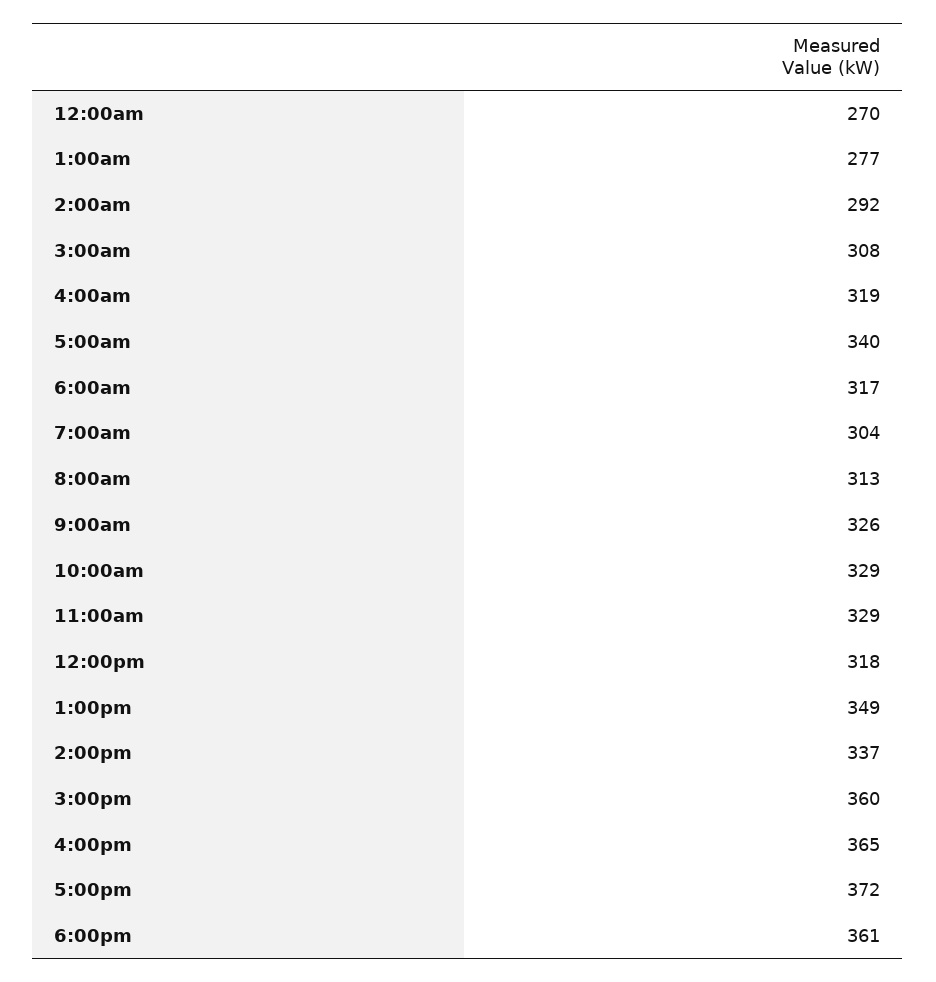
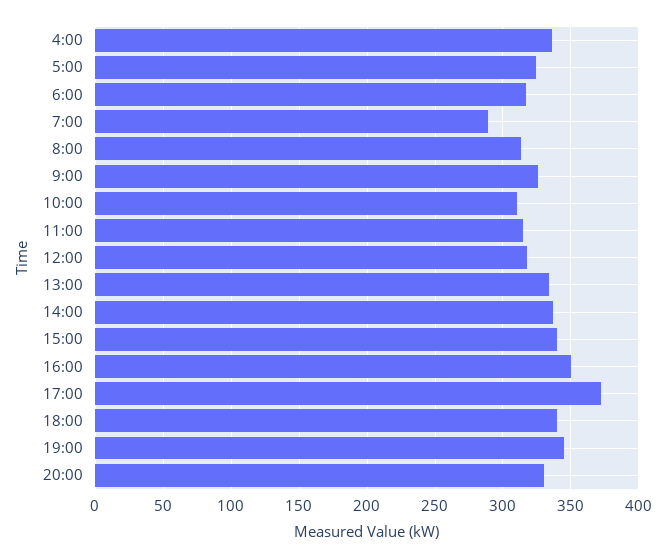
12:00am: 270 -> none
1:00am: 277 -> none
2:00am: 292 -> none
3:00am: 308 -> none
4:00am: 319 -> 335
5:00am: 340 -> 325
7:00am: 304 -> 290
10:00am: 329 -> 310
11:00am: 329 -> 315
1:00pm: 349 -> 335
3:00pm: 360 -> 340
4:00pm: 365 -> 350
6:00pm: 361 -> 340
19:00: none -> 345
20:00: none -> 330

